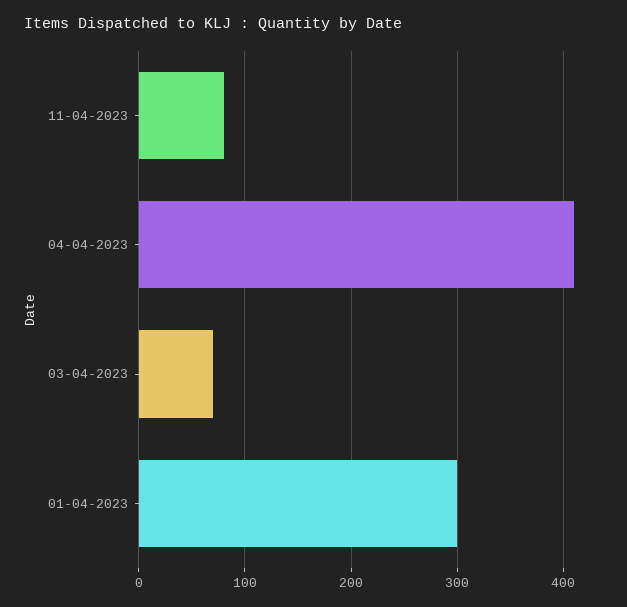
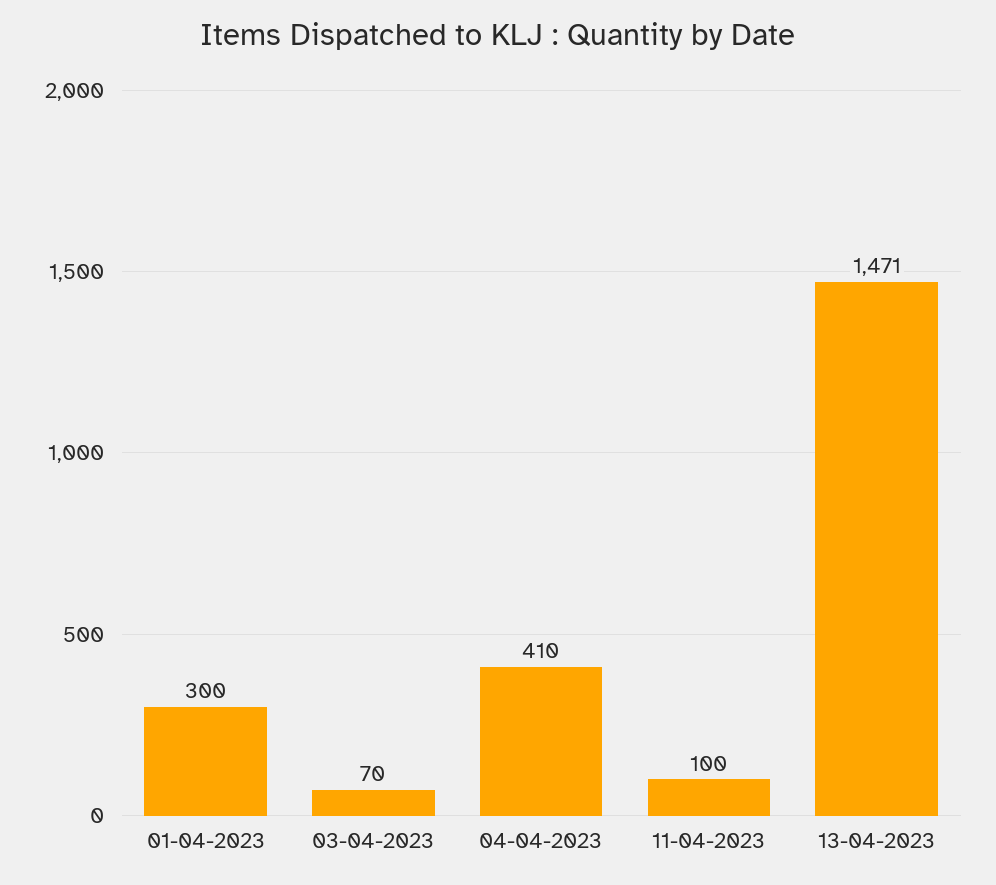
11-04-2023: 80 -> 100
13-04-2023: none -> 1471

